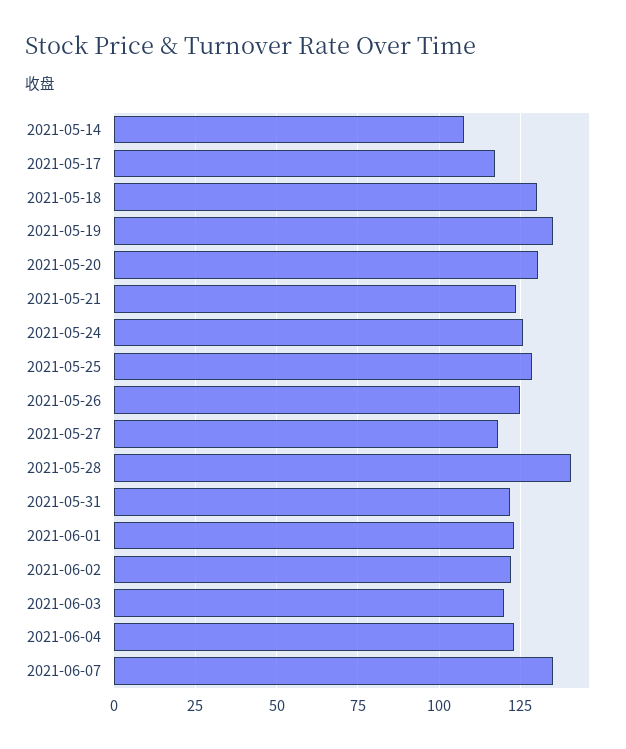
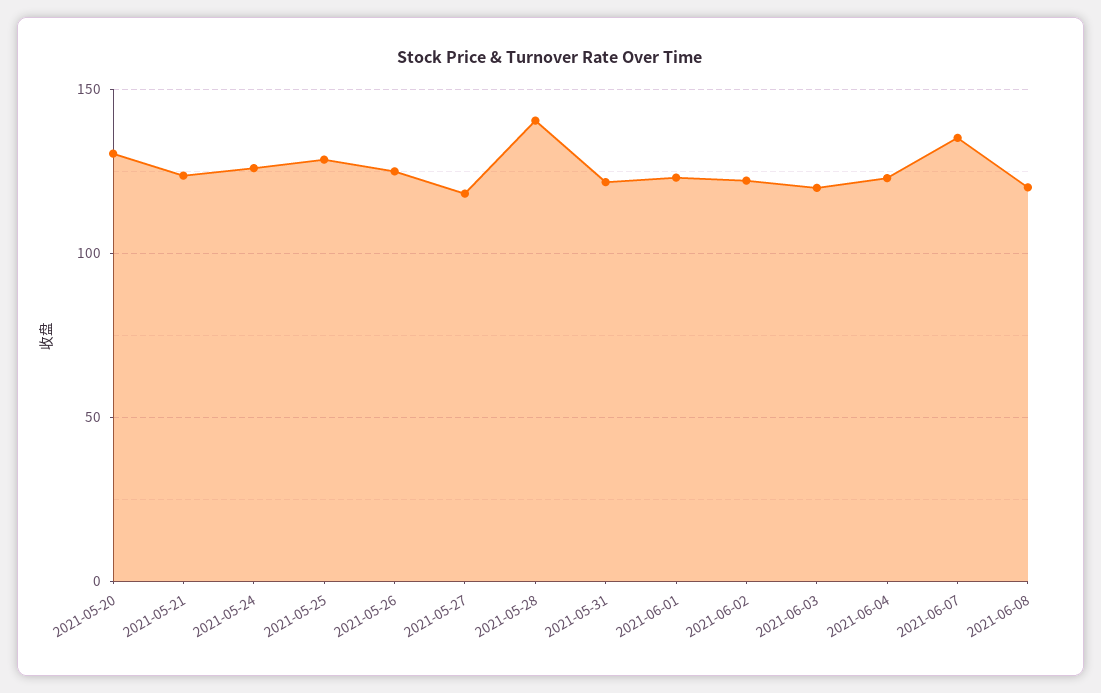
2021-05-14: 107.5 -> none
2021-05-17: 117.5 -> none
2021-05-18: 130 -> none
2021-05-19: 135 -> none
2021-06-08: none -> 120

